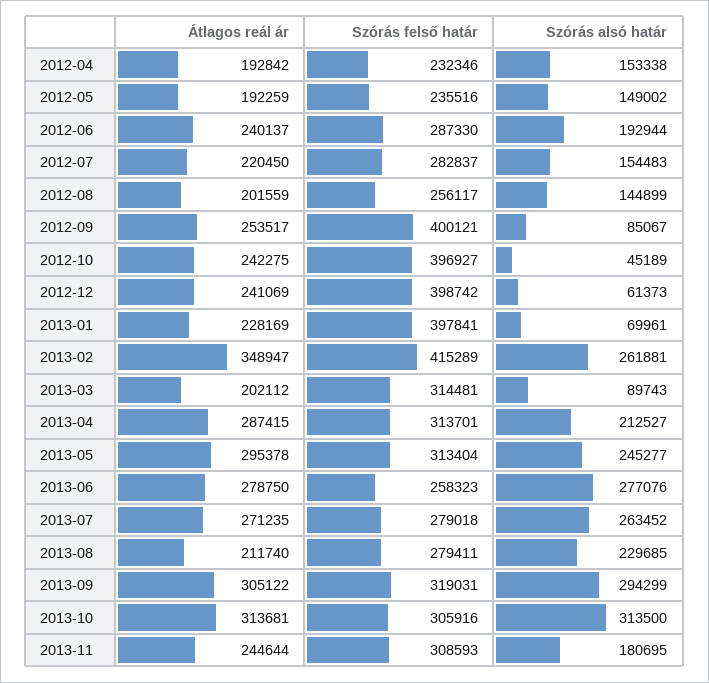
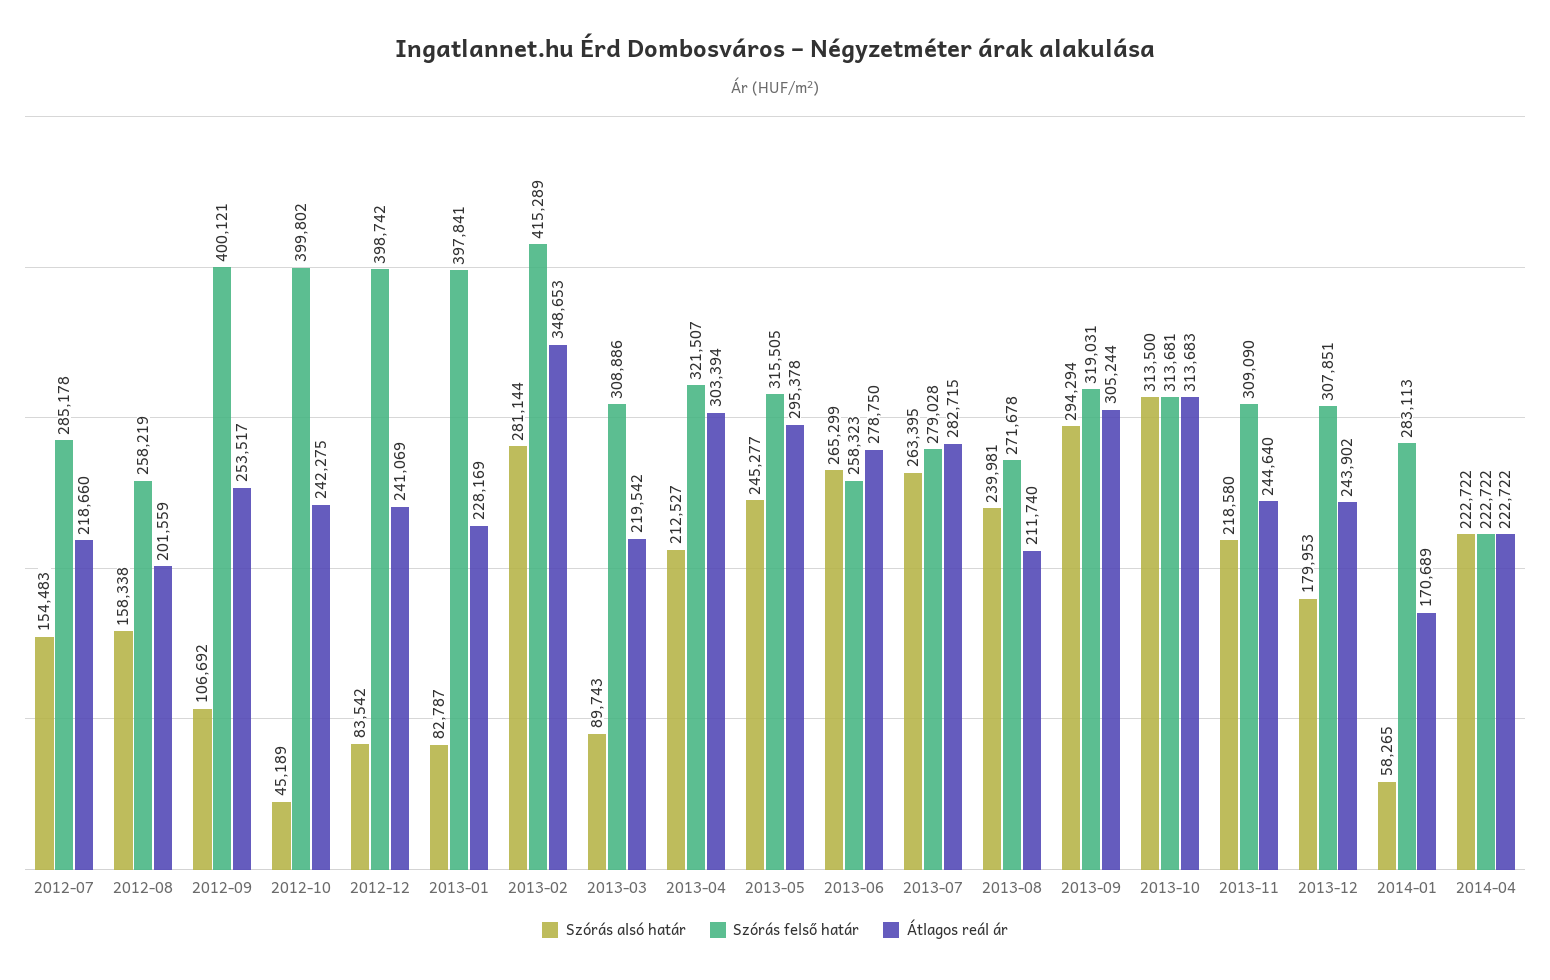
Átlagos reál ár, 2012-04: 192842 -> none
Szórás felső határ, 2012-04: 232346 -> none
Szórás alsó határ, 2012-04: 153338 -> none
Átlagos reál ár, 2012-05: 192259 -> none
Szórás felső határ, 2012-05: 235516 -> none
Szórás alsó határ, 2012-05: 149002 -> none
Átlagos reál ár, 2012-06: 240137 -> none
Szórás felső határ, 2012-06: 287330 -> none
Szórás alsó határ, 2012-06: 192944 -> none
Átlagos reál ár, 2012-07: 220450 -> 218660
Szórás felső határ, 2012-07: 282837 -> 285178
Szórás felső határ, 2012-08: 256117 -> 258219
Szórás alsó határ, 2012-08: 144899 -> 158338
Szórás alsó határ, 2012-09: 85067 -> 106692
Szórás felső határ, 2012-10: 396927 -> 399802
Szórás alsó határ, 2012-12: 61373 -> 83542
Szórás alsó határ, 2013-01: 69961 -> 82787
Átlagos reál ár, 2013-02: 348947 -> 348653
Szórás alsó határ, 2013-02: 261881 -> 281144
Átlagos reál ár, 2013-03: 202112 -> 219542
Szórás felső határ, 2013-03: 314481 -> 308886
Átlagos reál ár, 2013-04: 287415 -> 303394
Szórás felső határ, 2013-04: 313701 -> 321507
Szórás felső határ, 2013-05: 313404 -> 315505
Szórás alsó határ, 2013-06: 277076 -> 265299
Átlagos reál ár, 2013-07: 271235 -> 282715
Szórás felső határ, 2013-07: 279018 -> 279028
Szórás alsó határ, 2013-07: 263452 -> 263395
Szórás felső határ, 2013-08: 279411 -> 271678
Szórás alsó határ, 2013-08: 229685 -> 239981
Átlagos reál ár, 2013-09: 305122 -> 305244
Szórás alsó határ, 2013-09: 294299 -> 294294
Átlagos reál ár, 2013-10: 313681 -> 313683
Szórás felső határ, 2013-10: 305916 -> 313681
Átlagos reál ár, 2013-11: 244644 -> 244640
Szórás felső határ, 2013-11: 308593 -> 309090
Szórás alsó határ, 2013-11: 180695 -> 218580
Szórás alsó határ, 2013-12: none -> 179953
Szórás felső határ, 2013-12: none -> 307851
Átlagos reál ár, 2013-12: none -> 243902
Szórás alsó határ, 2014-01: none -> 58265
Szórás felső határ, 2014-01: none -> 283113
Átlagos reál ár, 2014-01: none -> 170689
Szórás alsó határ, 2014-04: none -> 222722
Szórás felső határ, 2014-04: none -> 222722
Átlagos reál ár, 2014-04: none -> 222722

